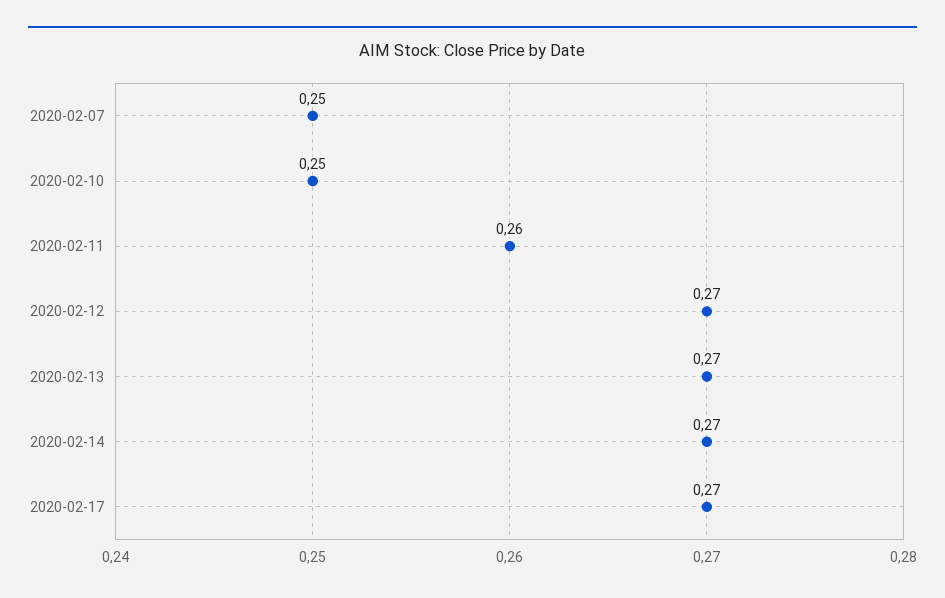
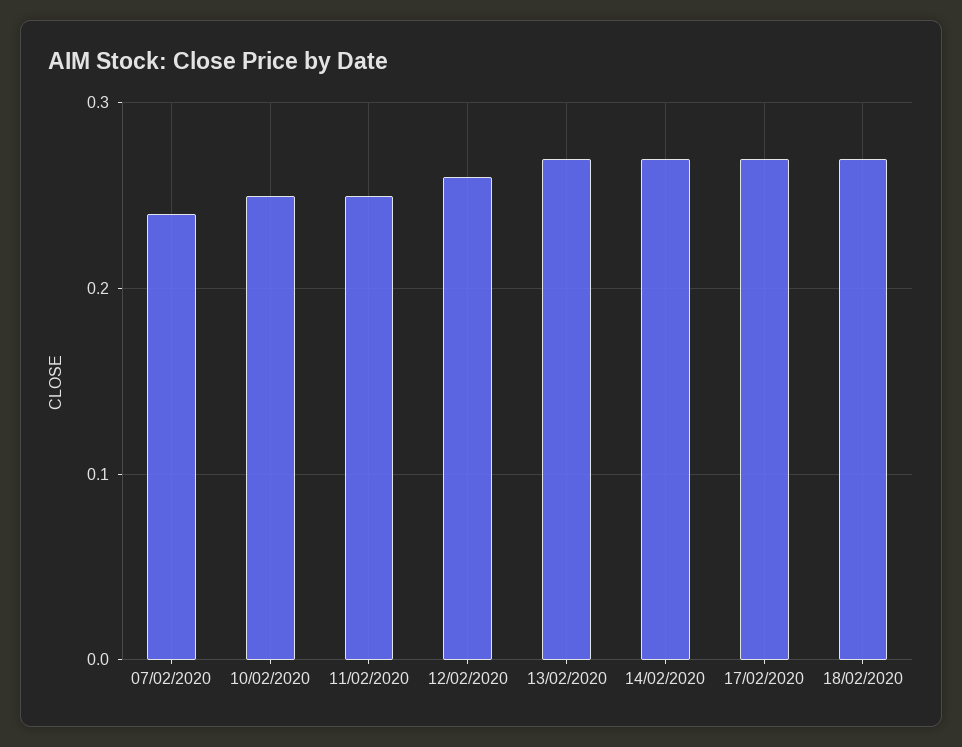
2020-02-07: 0.25 -> 0.24
2020-02-11: 0.26 -> 0.25
2020-02-12: 0.27 -> 0.26
18/02/2020: none -> 0.27

